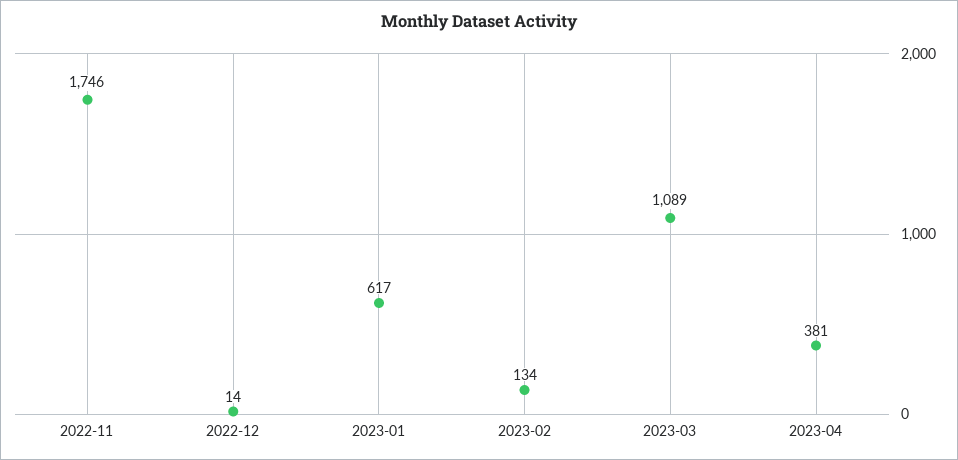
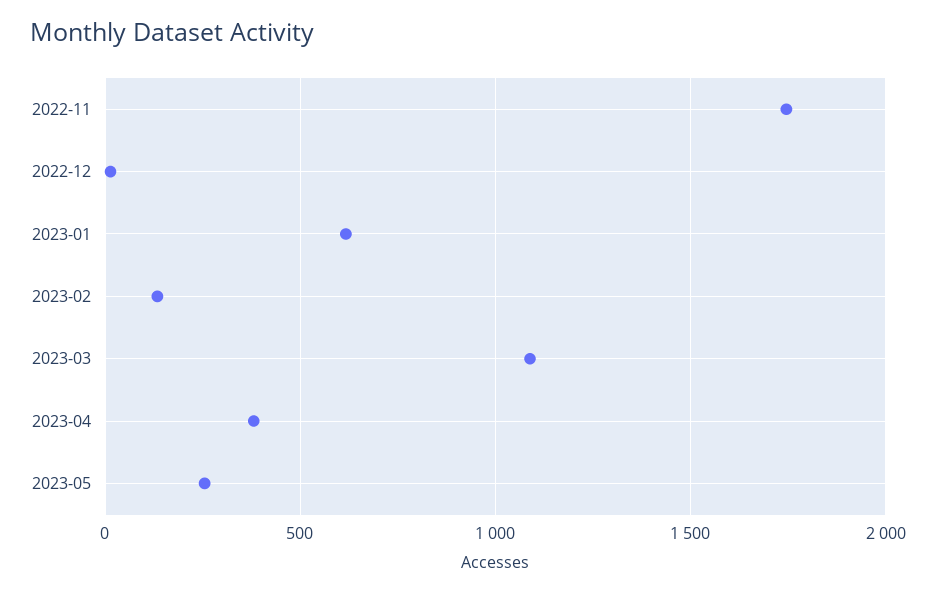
2023-05: none -> 250

